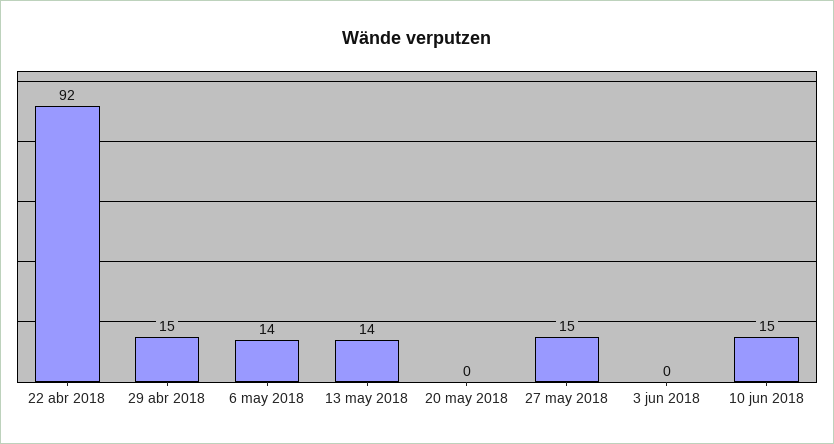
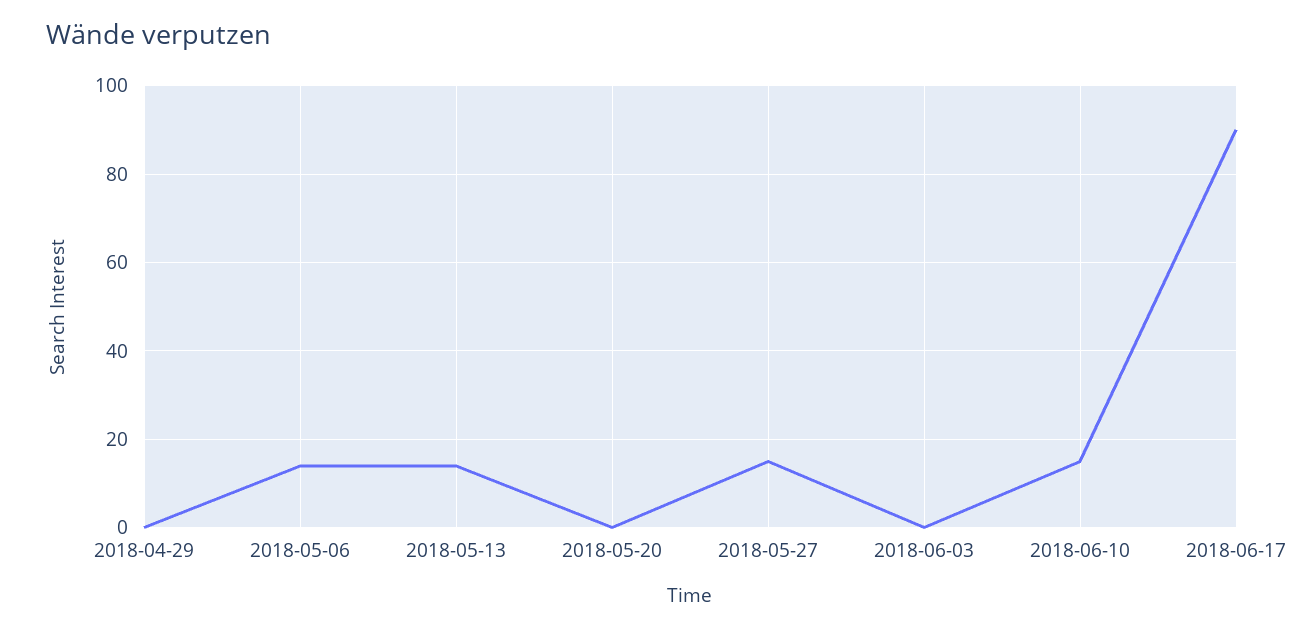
22 abr 2018: 92 -> none
29 abr 2018: 15 -> 0
2018-06-17: none -> 90

